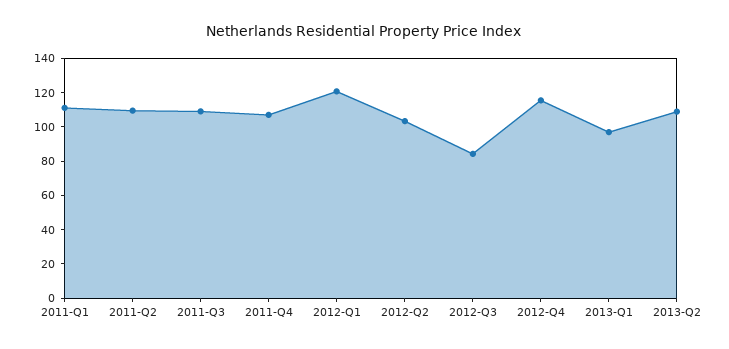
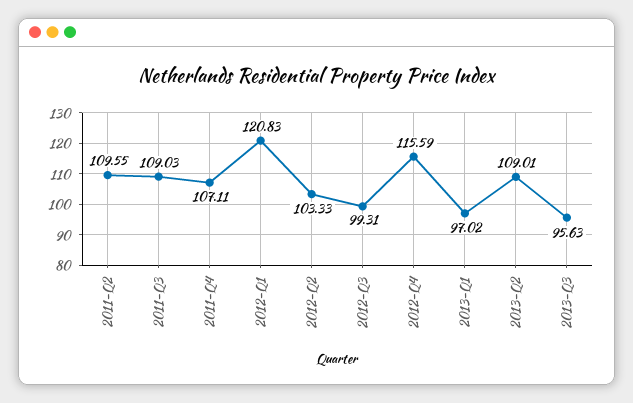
2011-Q1: 110 -> none
2012-Q3: 85 -> 99.31
2013-Q3: none -> 95.63

